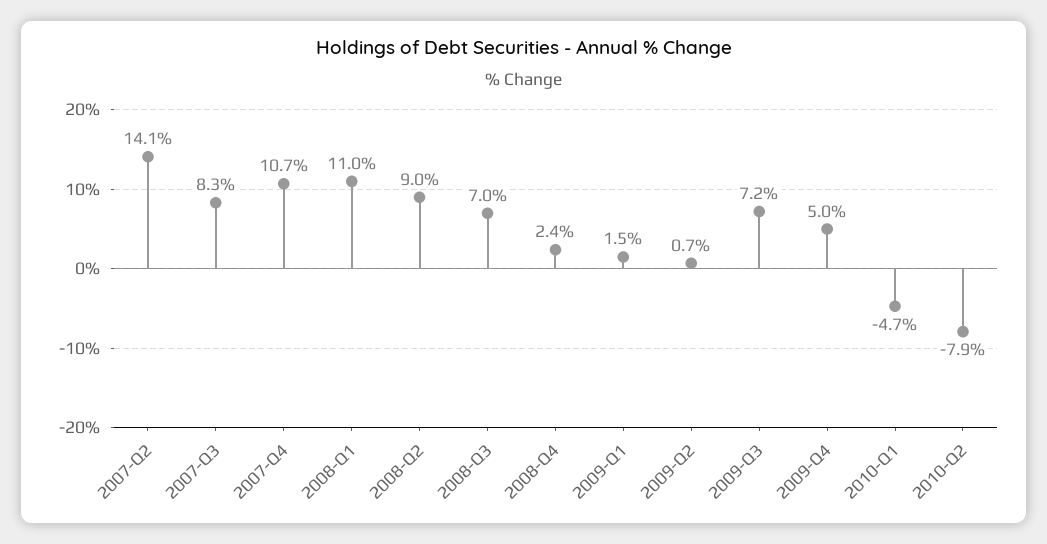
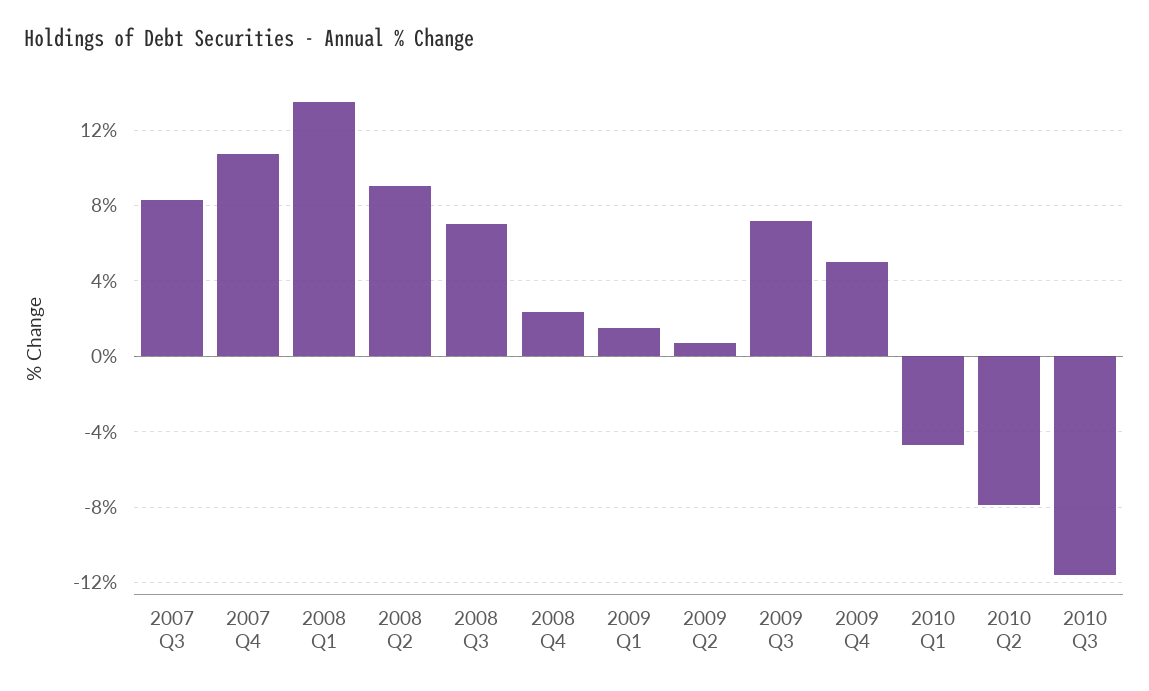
2007-Q2: 14.1 -> none
2008-Q1: 11 -> 13.5
2010 Q3: none -> -11.5

